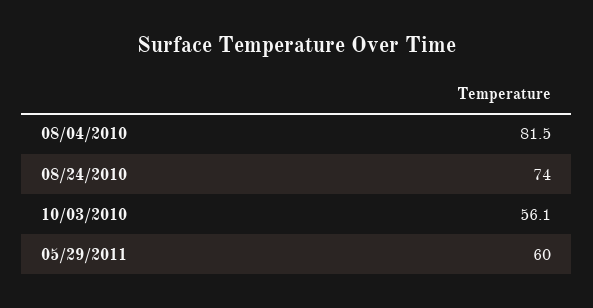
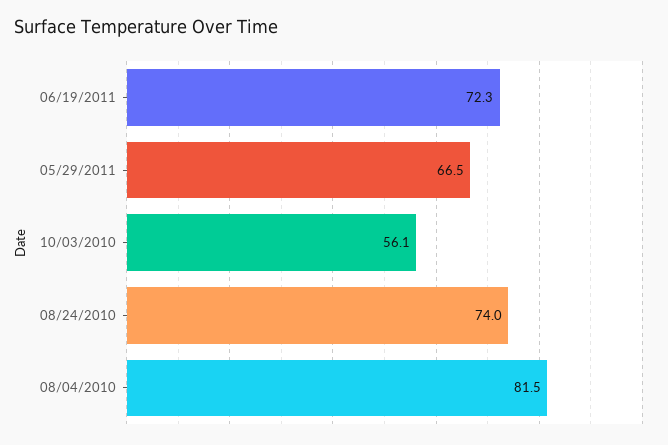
05/29/2011: 60 -> 66.5
06/19/2011: none -> 72.3

